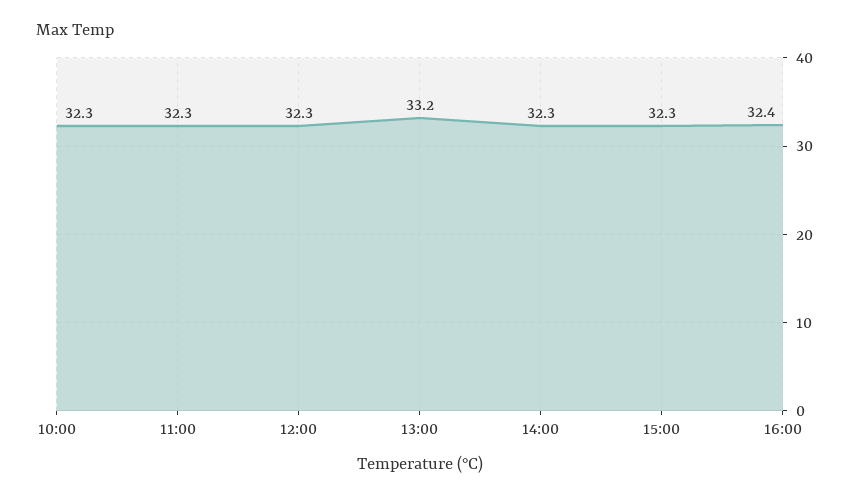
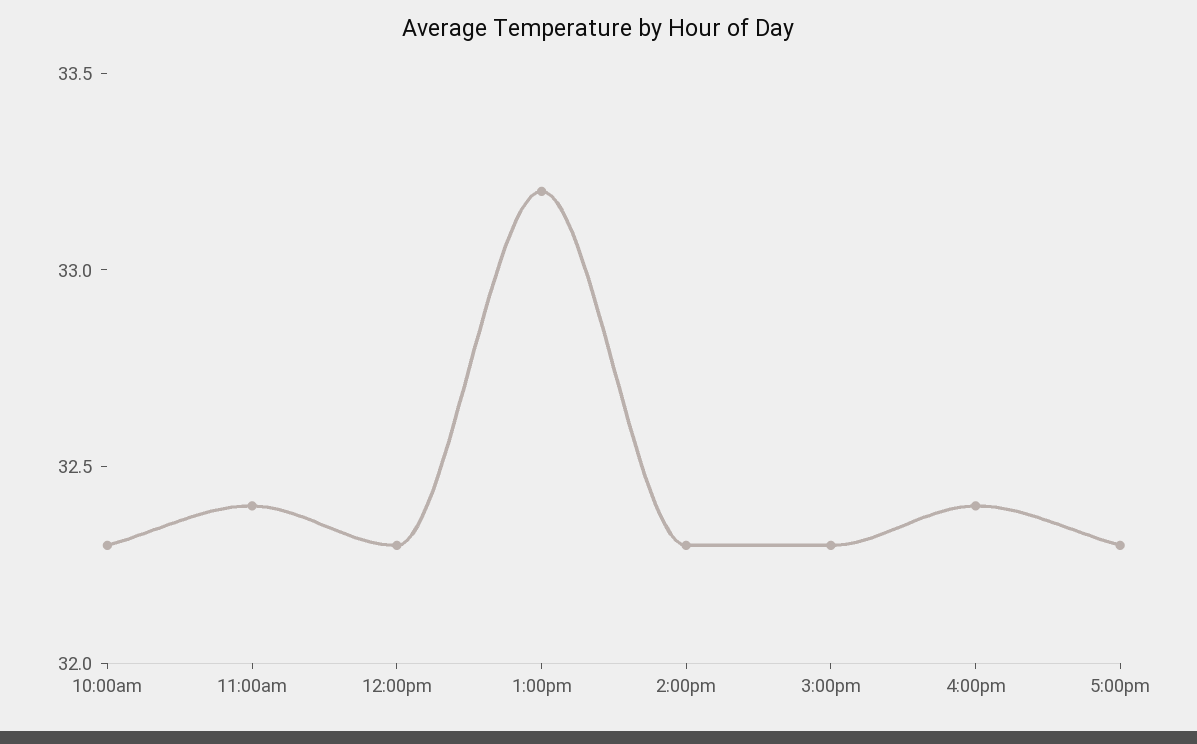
11:00: 32.3 -> 32.4
5:00pm: none -> 32.3

